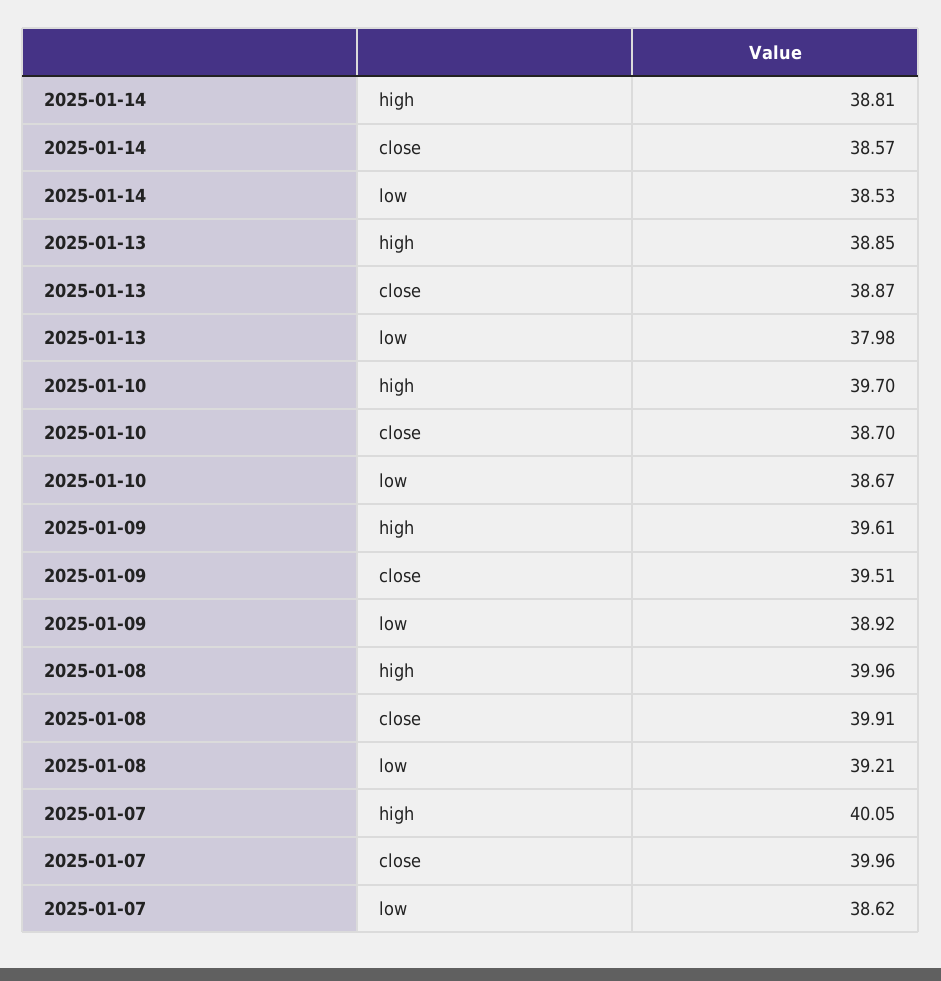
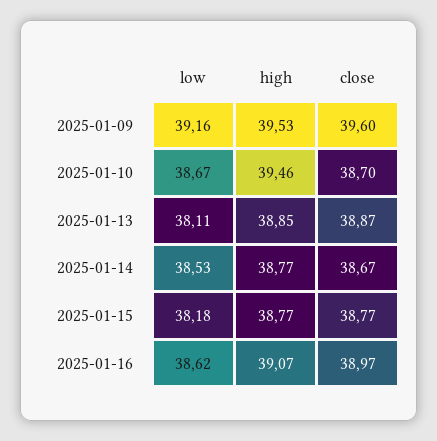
2025-01-14, high: 38.81 -> 38.77
2025-01-14, close: 38.57 -> 38.67
2025-01-13, low: 37.98 -> 38.11
2025-01-10, high: 39.7 -> 39.46
2025-01-09, high: 39.61 -> 39.53
2025-01-09, close: 39.51 -> 39.6
2025-01-09, low: 38.92 -> 39.16
2025-01-08, high: 39.96 -> none
2025-01-08, close: 39.91 -> none
2025-01-08, low: 39.21 -> none
2025-01-07, high: 40.05 -> none
2025-01-07, close: 39.96 -> none
2025-01-07, low: 38.62 -> none
2025-01-15, low: none -> 38.18
2025-01-15, high: none -> 38.77
2025-01-15, close: none -> 38.77
2025-01-16, low: none -> 38.62
2025-01-16, high: none -> 39.07
2025-01-16, close: none -> 38.97

